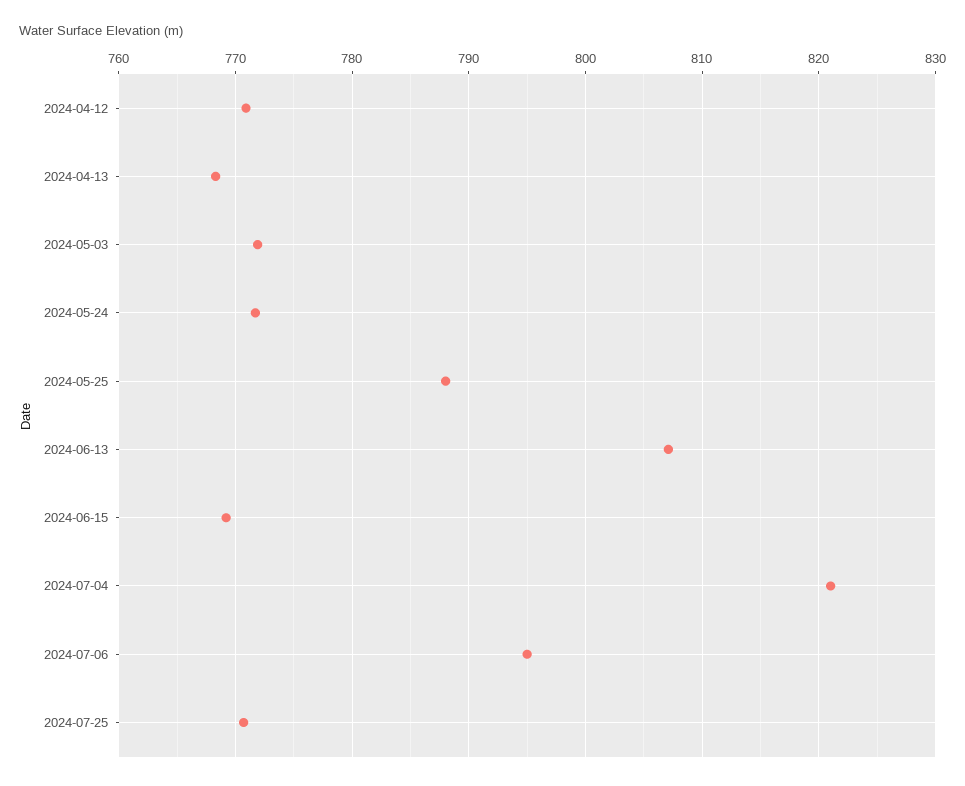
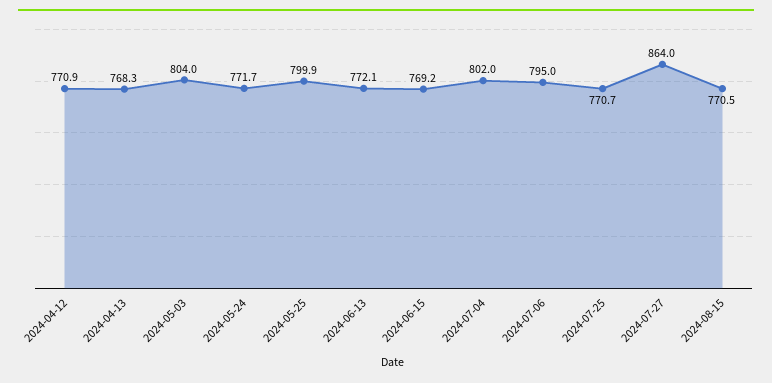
2024-05-03: 772 -> 804
2024-05-25: 788 -> 799.9
2024-06-13: 807 -> 772.1
2024-07-04: 821 -> 802
2024-07-27: none -> 864
2024-08-15: none -> 770.5

